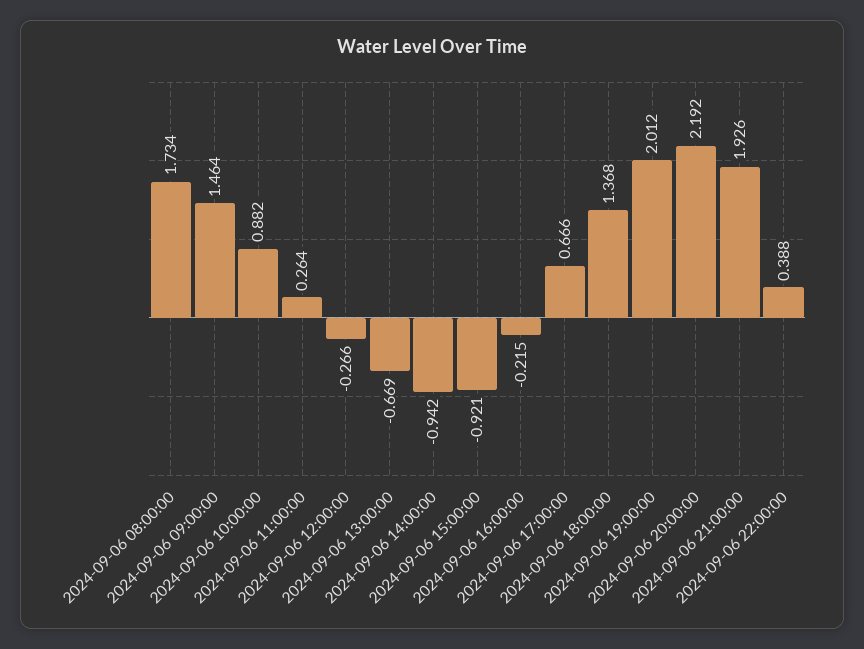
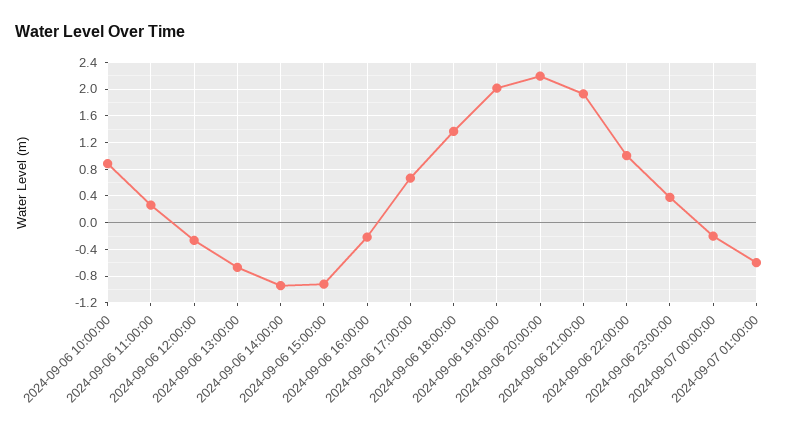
2024-09-06 08:00:00: 1.734 -> none
2024-09-06 09:00:00: 1.464 -> none
2024-09-06 22:00:00: 0.388 -> 1
2024-09-06 23:00:00: none -> 0.4
2024-09-07 00:00:00: none -> -0.2
2024-09-07 01:00:00: none -> -0.6

